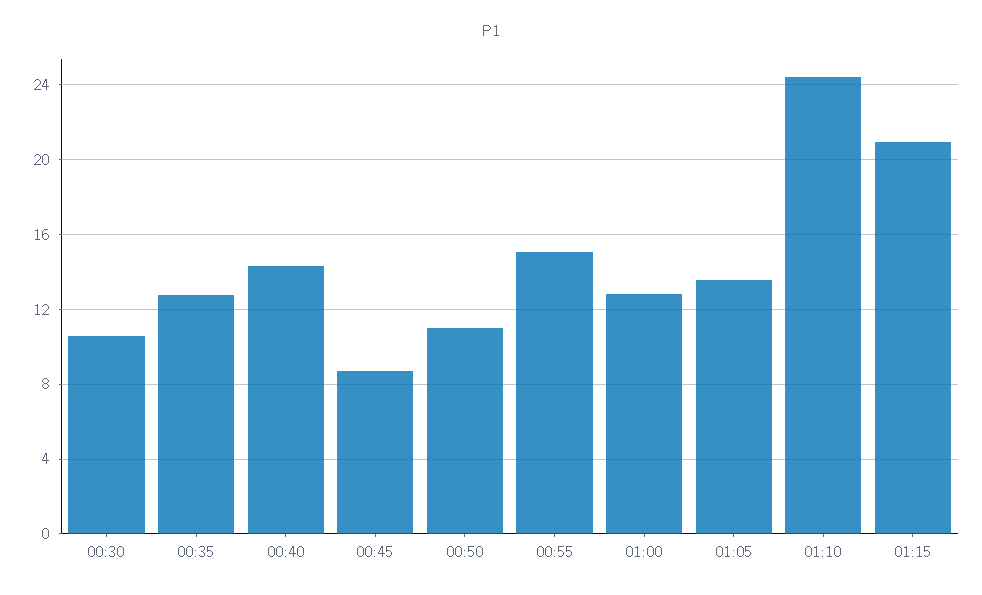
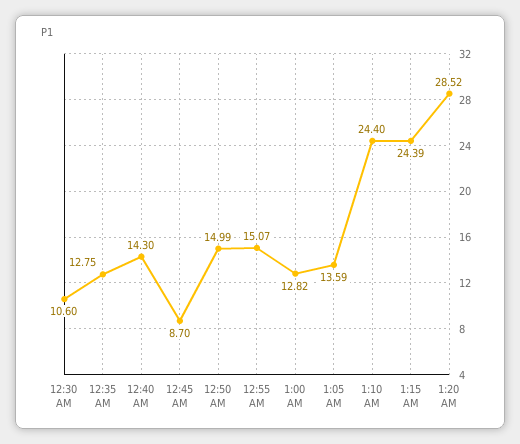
00:50: 11 -> 14.99
01:15: 21 -> 24.39
1:20 AM: none -> 28.52

